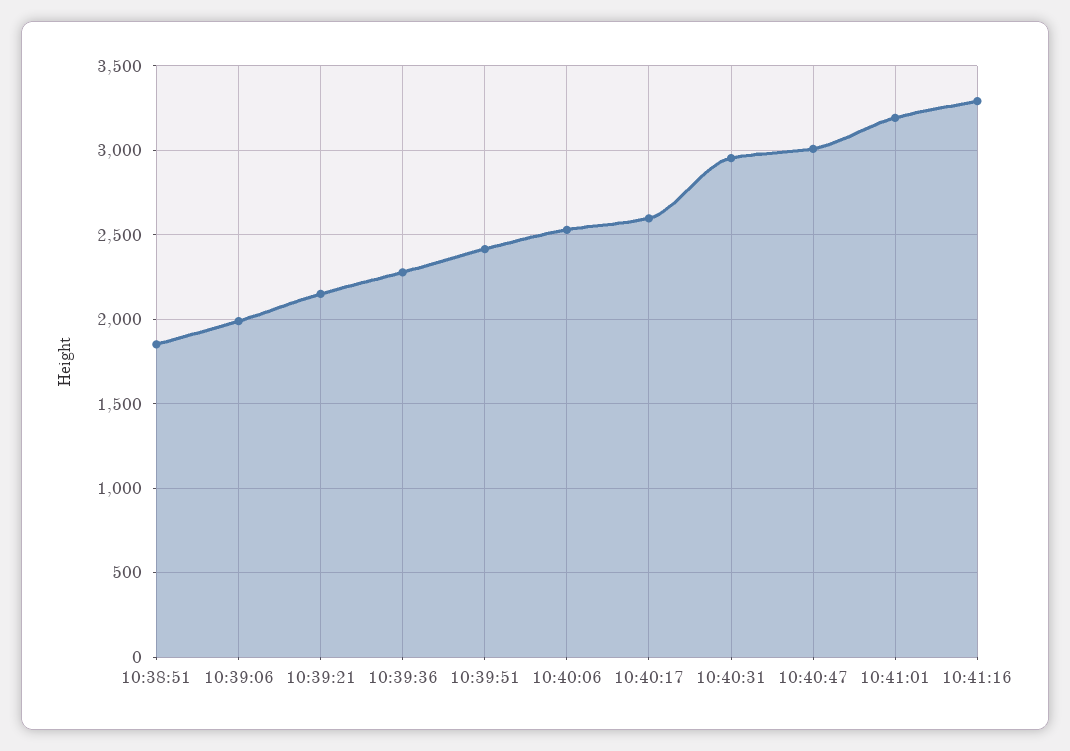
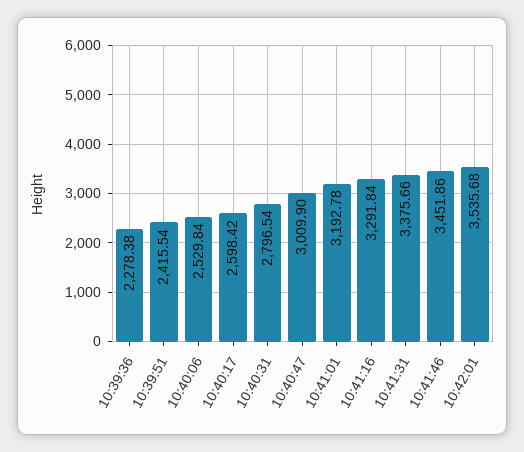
10:38:51: 1850 -> none
10:39:06: 2000 -> none
10:39:21: 2150 -> none
10:40:31: 2950 -> 2796.54
10:41:31: none -> 3375.66
10:41:46: none -> 3451.86
10:42:01: none -> 3535.68

